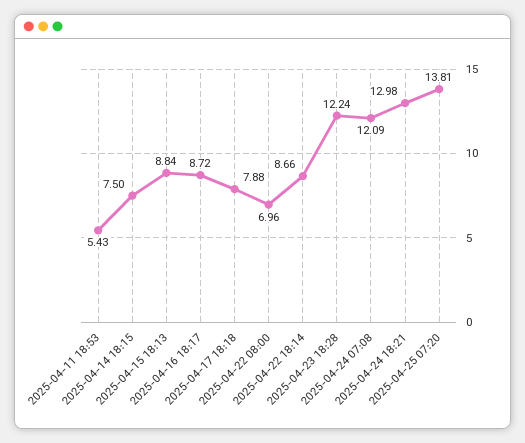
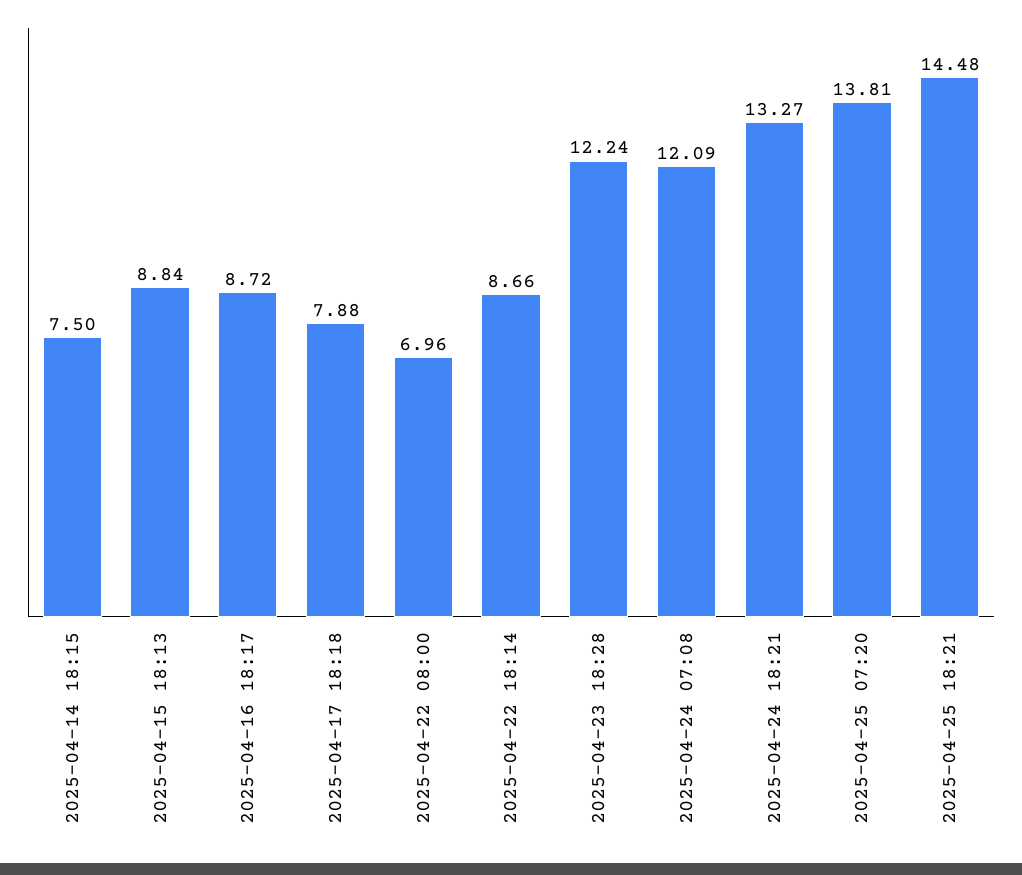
2025-04-11 18:53: 5.43 -> none
2025-04-24 18:21: 12.98 -> 13.27
2025-04-25 18:21: none -> 14.48

